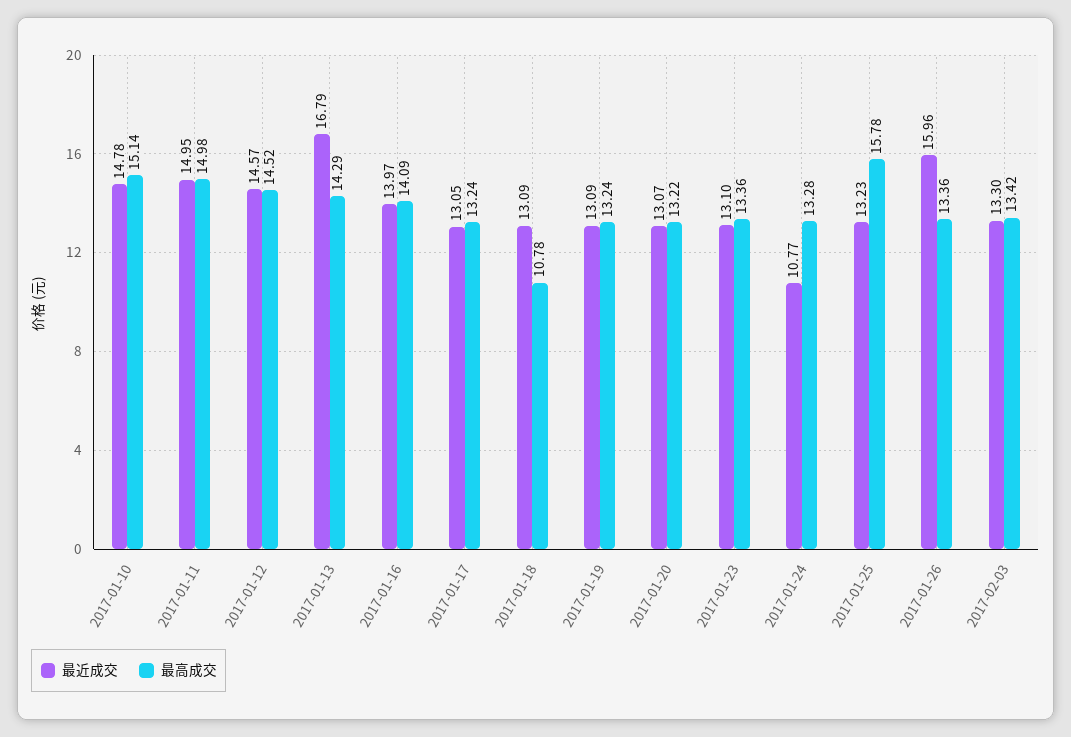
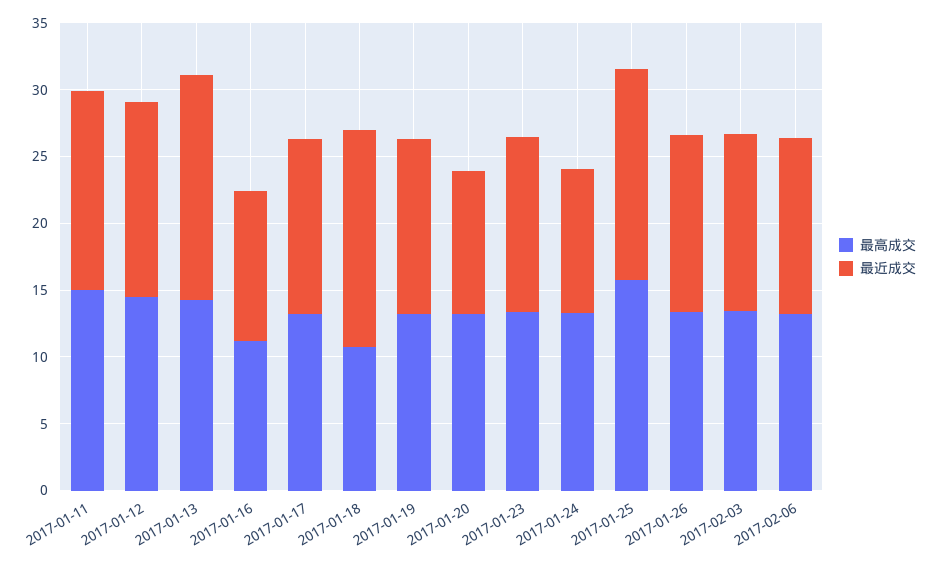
最近成交, 2017-01-10: 14.78 -> none
最高成交, 2017-01-10: 15.14 -> none
最近成交, 2017-01-16: 13.97 -> 11
最高成交, 2017-01-16: 14.09 -> 11
最近成交, 2017-01-18: 13.09 -> 16
最近成交, 2017-01-20: 13.07 -> 11
最近成交, 2017-01-25: 13.23 -> 16
最近成交, 2017-01-26: 15.96 -> 13
最高成交, 2017-02-06: none -> 13
最近成交, 2017-02-06: none -> 13

